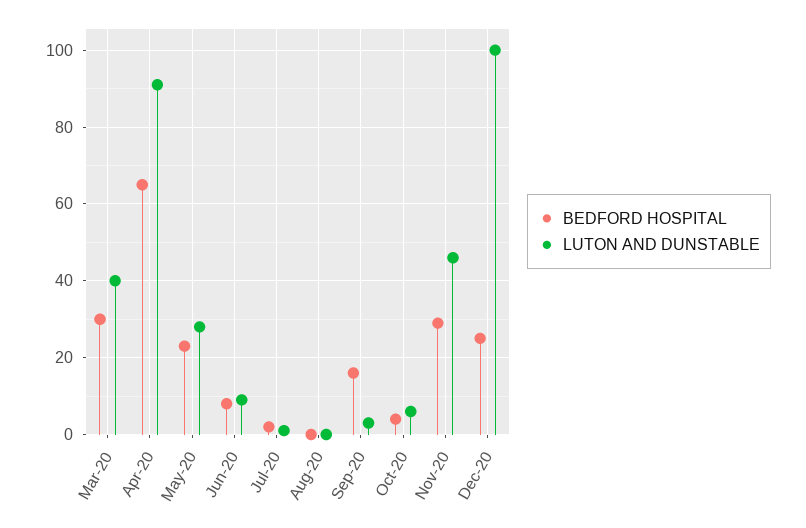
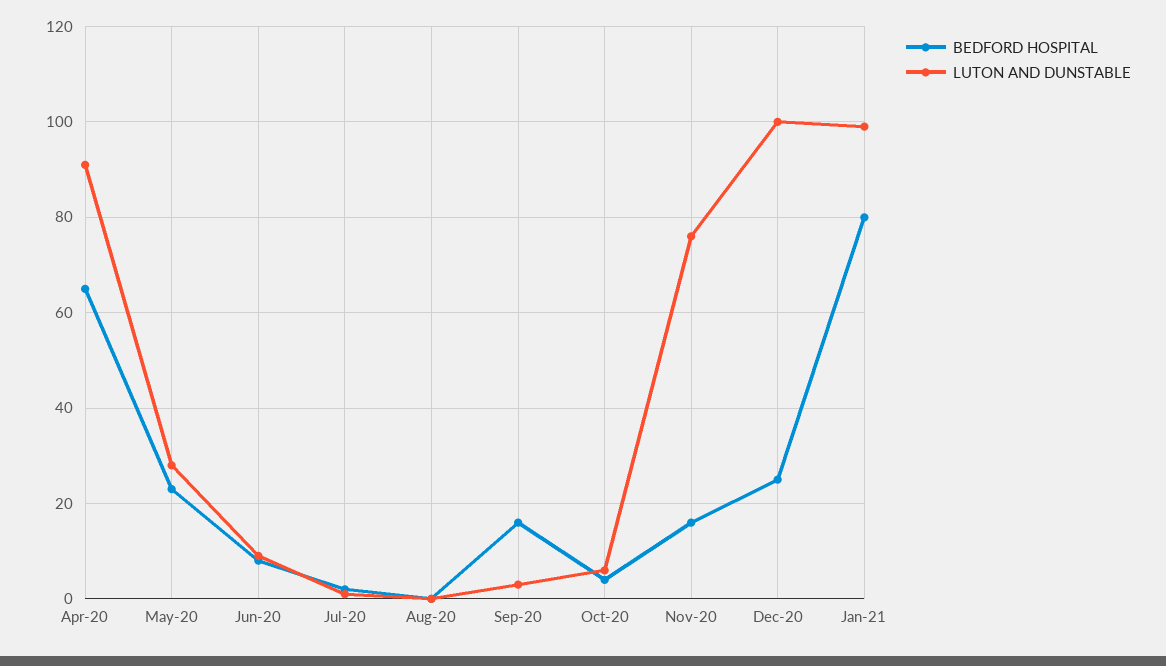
BEDFORD HOSPITAL, Mar-20: 30 -> none
LUTON AND DUNSTABLE, Mar-20: 40 -> none
BEDFORD HOSPITAL, Nov-20: 30 -> 15
LUTON AND DUNSTABLE, Nov-20: 45 -> 75
BEDFORD HOSPITAL, Jan-21: none -> 80
LUTON AND DUNSTABLE, Jan-21: none -> 100

